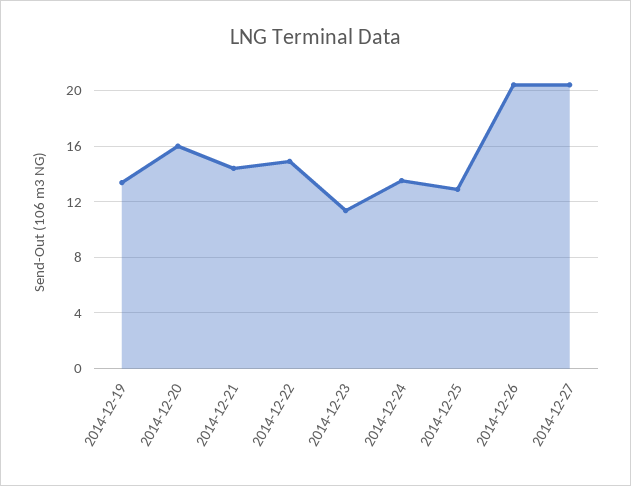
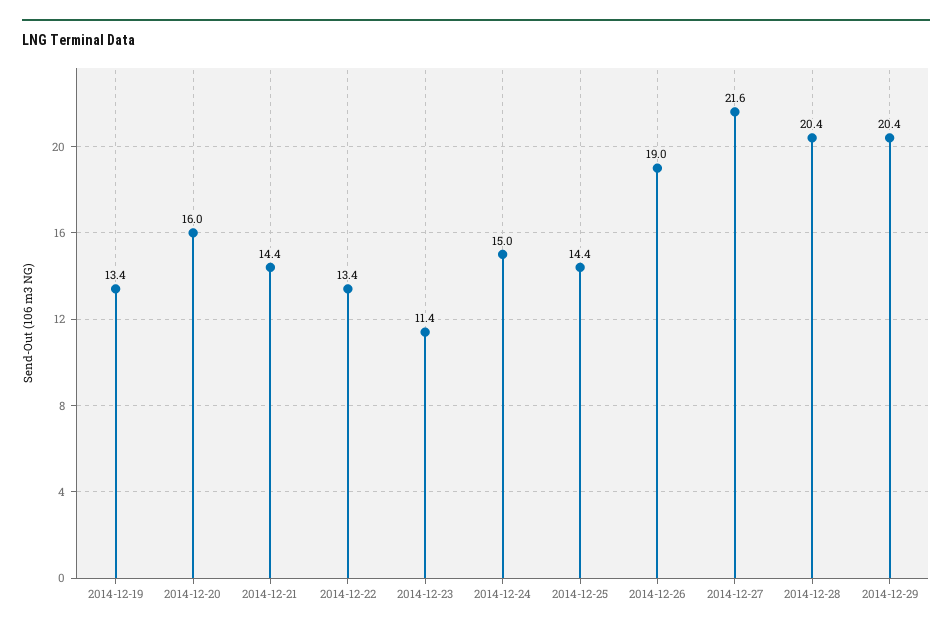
2014-12-22: 15 -> 13.4
2014-12-24: 13.5 -> 15
2014-12-25: 13 -> 14.4
2014-12-26: 20.5 -> 19
2014-12-27: 20.5 -> 21.6
2014-12-28: none -> 20.4
2014-12-29: none -> 20.4

